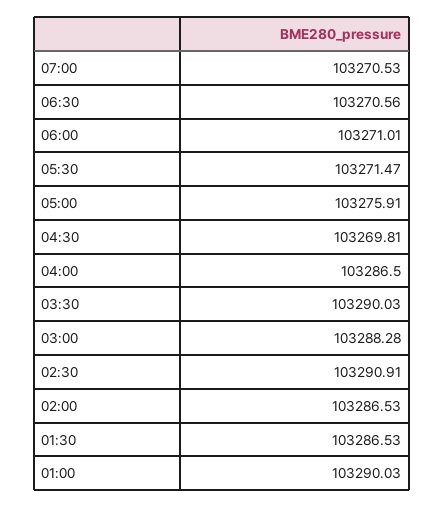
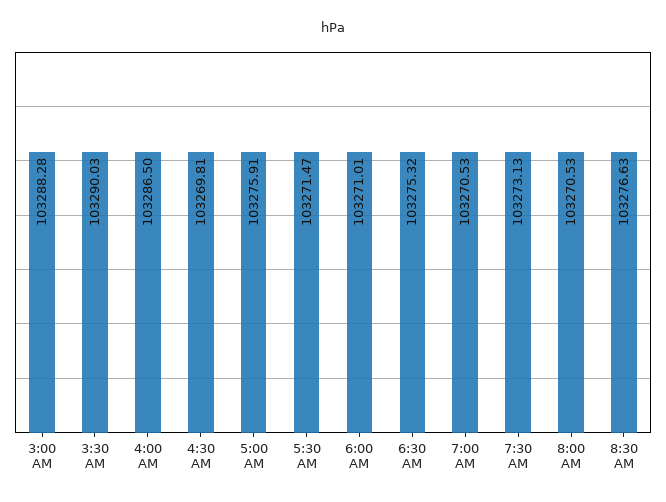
06:30: 103270.56 -> 103275.32
02:30: 103290.91 -> none
02:00: 103286.53 -> none
01:30: 103286.53 -> none
01:00: 103290.03 -> none
7:30 AM: none -> 103273.13
8:00 AM: none -> 103270.53
8:30 AM: none -> 103276.63

